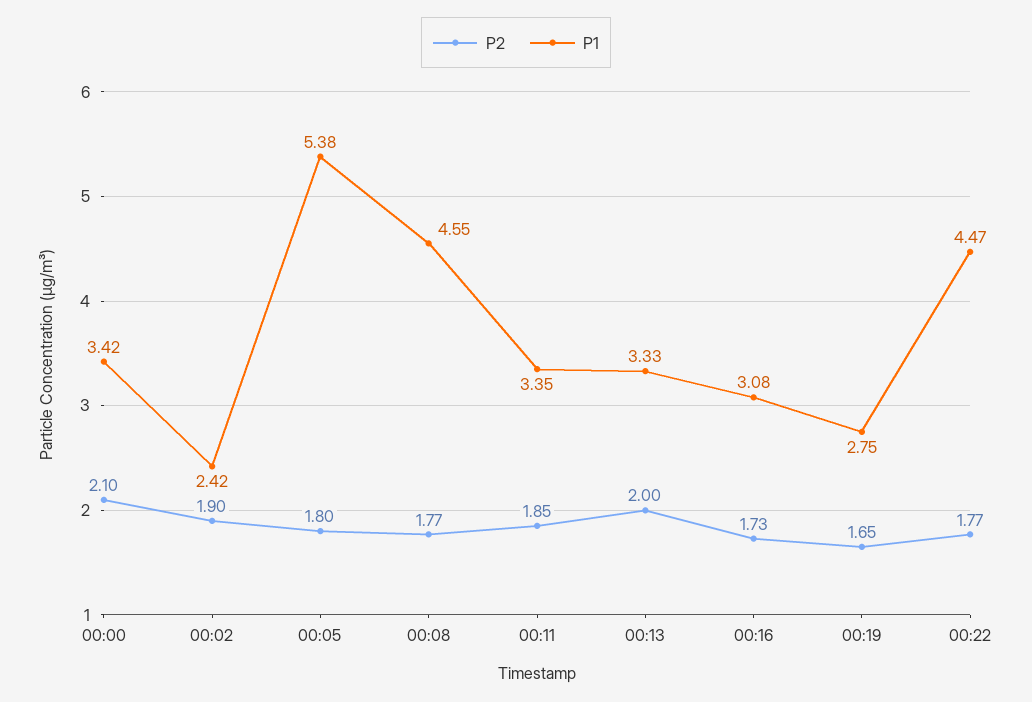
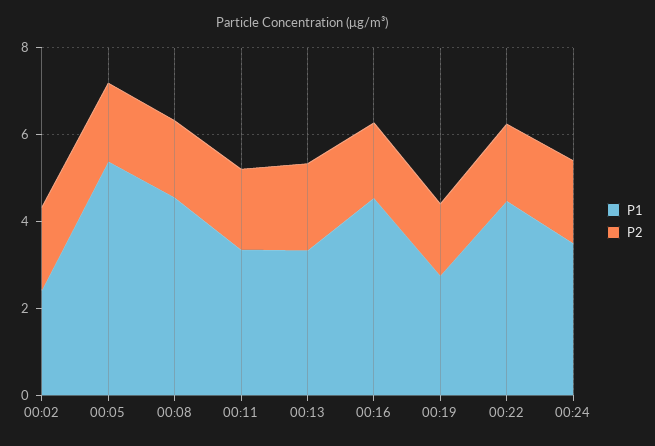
P2, 00:00: 2.1 -> none
P1, 00:00: 3.42 -> none
P1, 00:16: 3.08 -> 4.5
P1, 00:24: none -> 3.5
P2, 00:24: none -> 2

